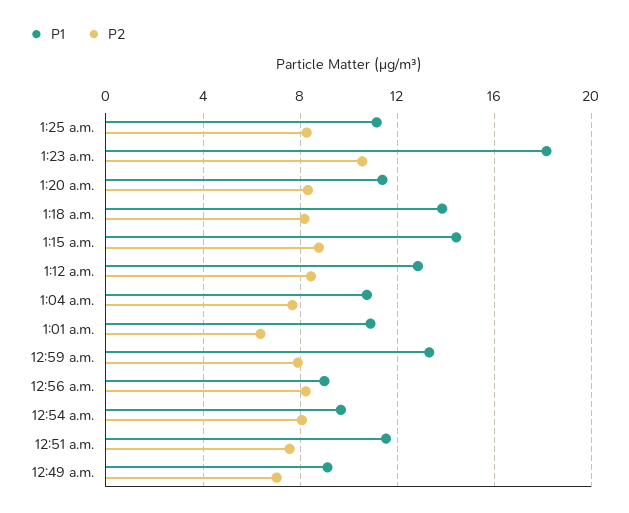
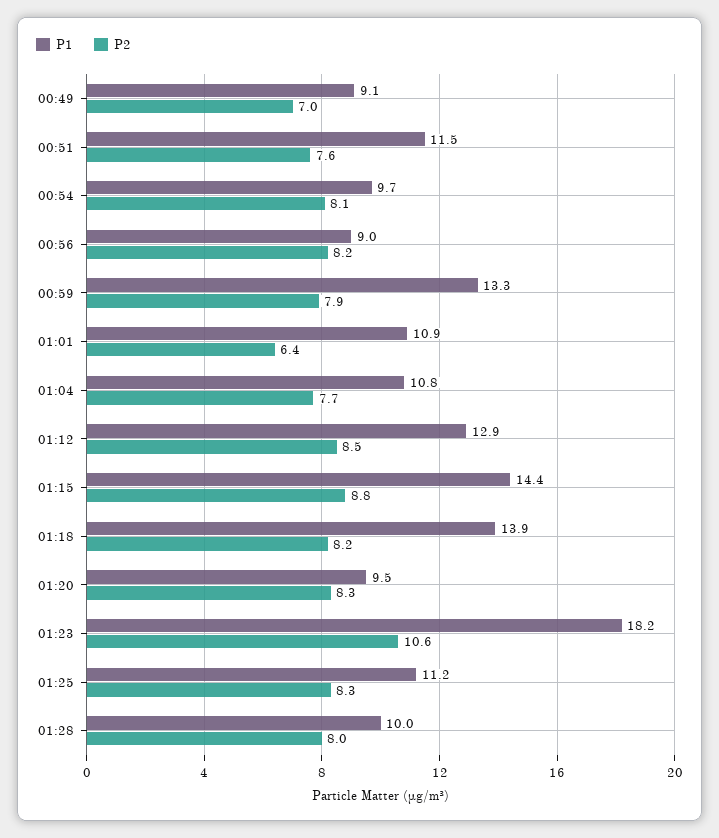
P1, 1:20 a.m.: 11.5 -> 9.5
P1, 01:28: none -> 10
P2, 01:28: none -> 8

